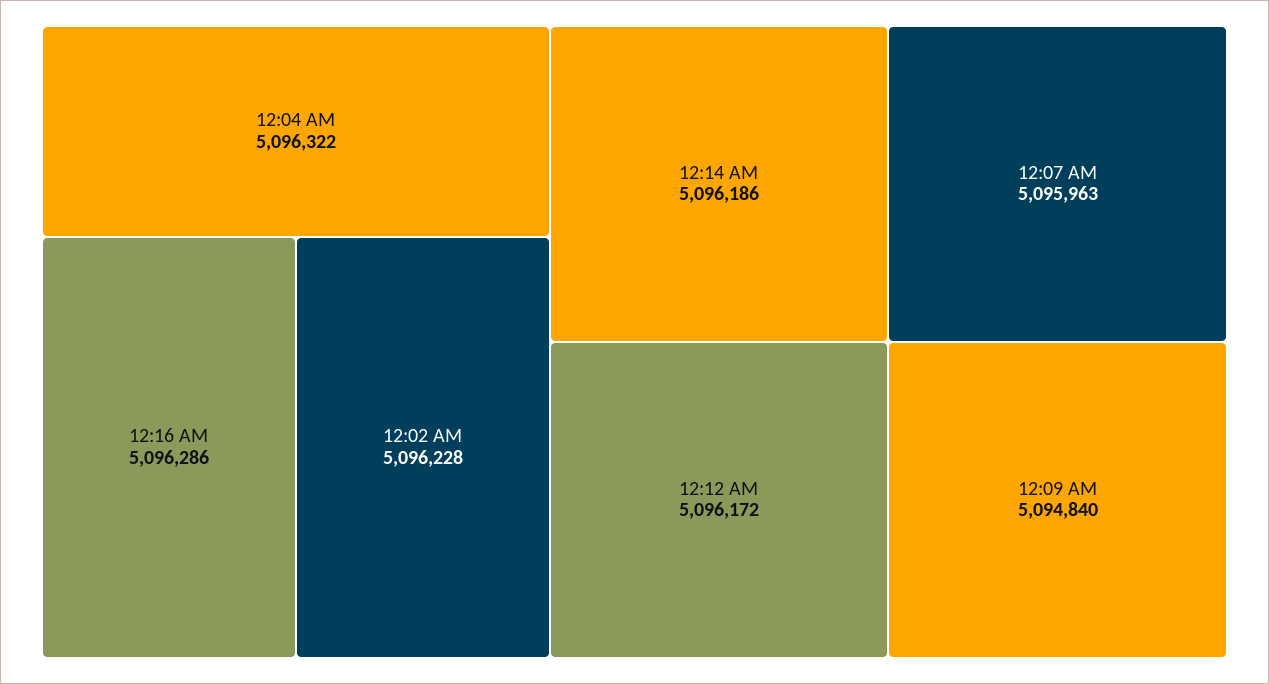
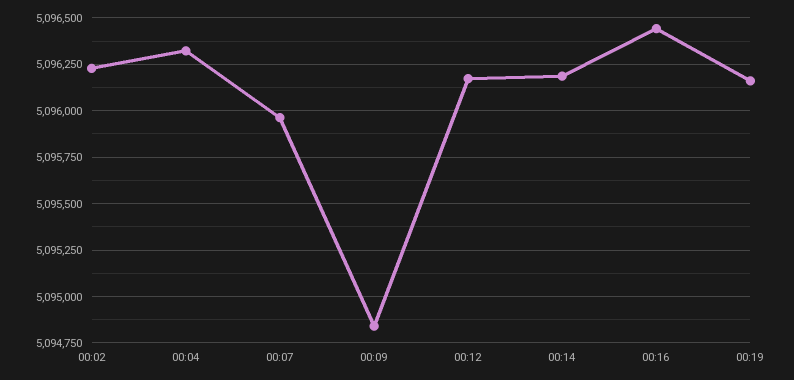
12:16 AM: 5096286 -> 5096450
00:19: none -> 5096150

